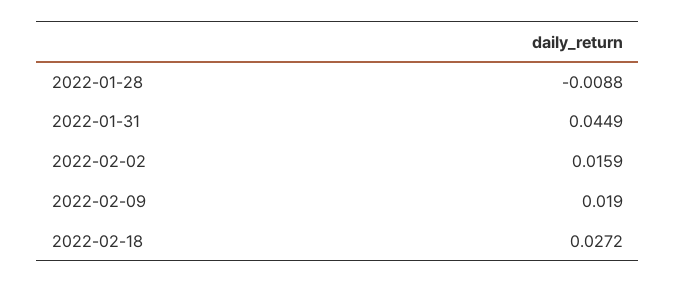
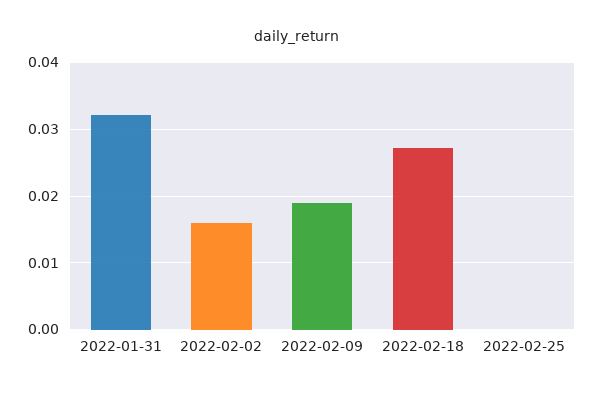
2022-01-28: -0.0088 -> none
2022-01-31: 0.0449 -> 0.032
2022-02-25: none -> 0

